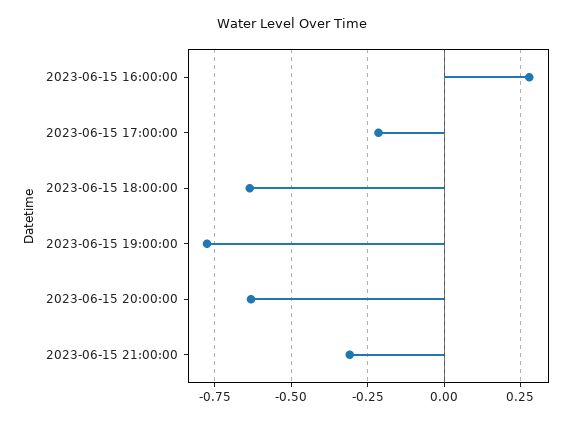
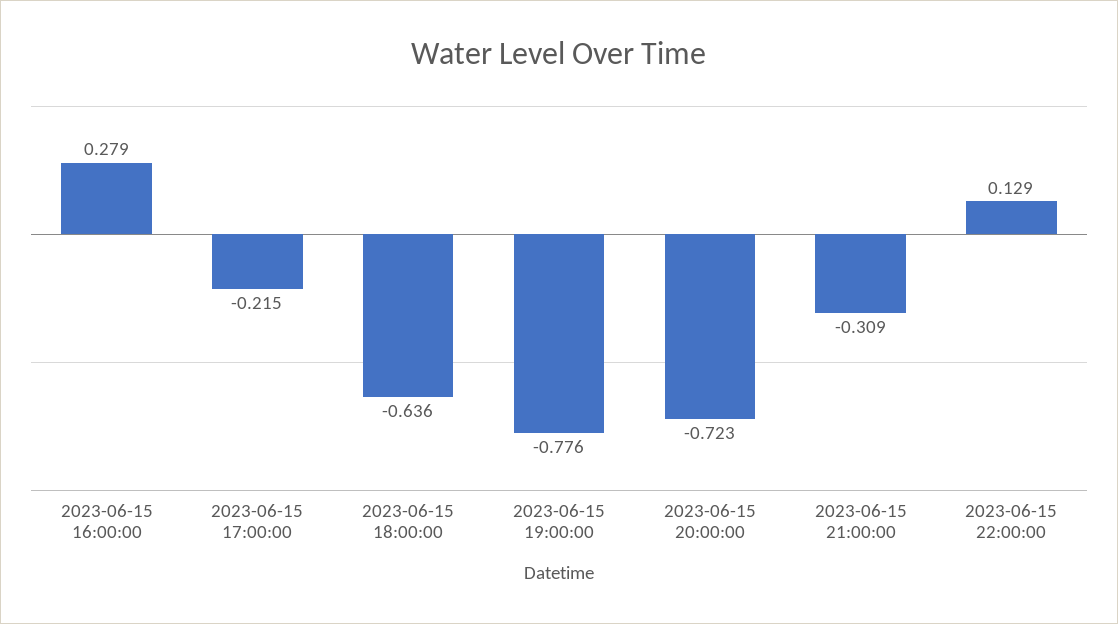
2023-06-15 20:00:00: -0.625 -> -0.723
2023-06-15 22:00:00: none -> 0.129

